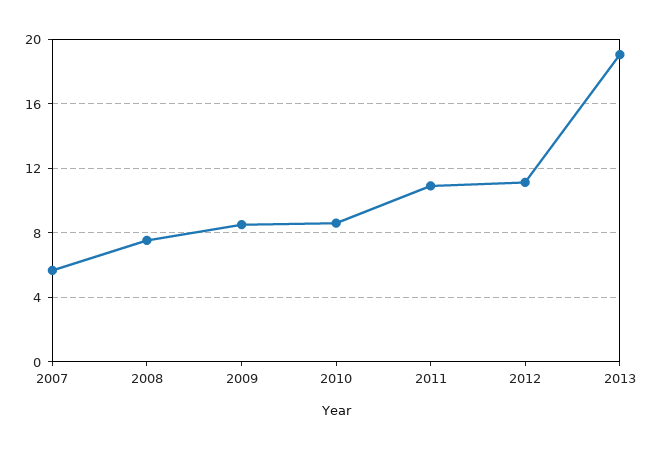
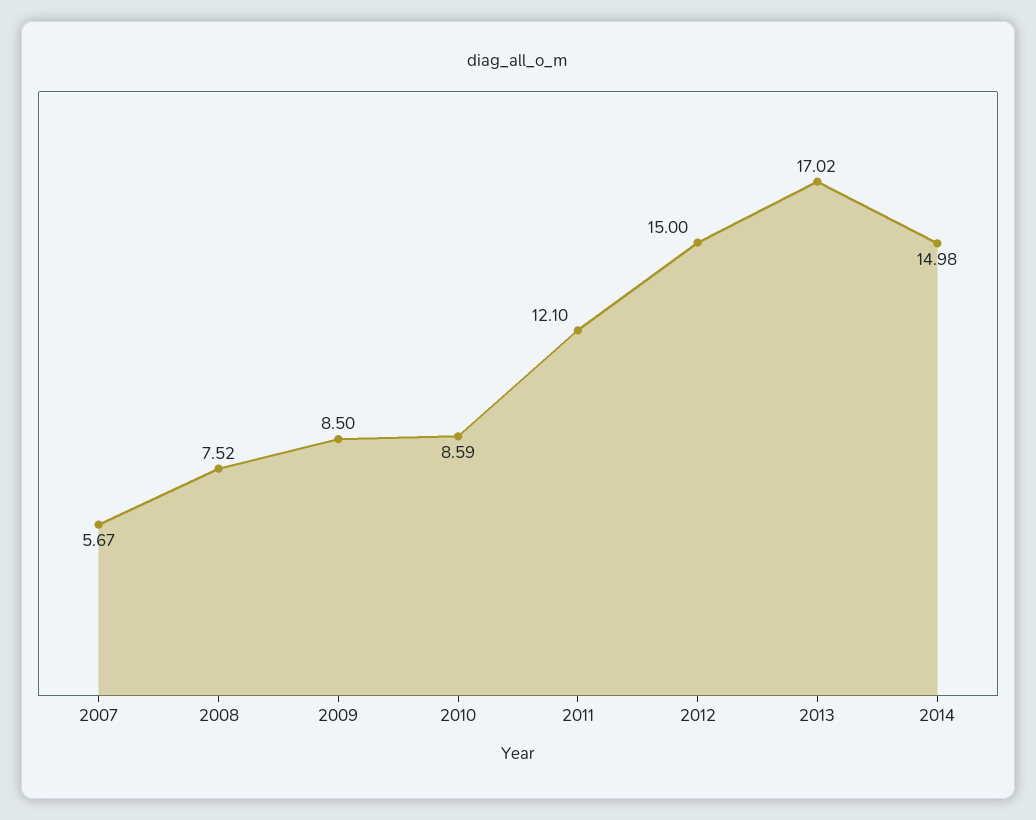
2011: 11 -> 12.1
2012: 11 -> 15
2013: 19 -> 17.02
2014: none -> 14.98

